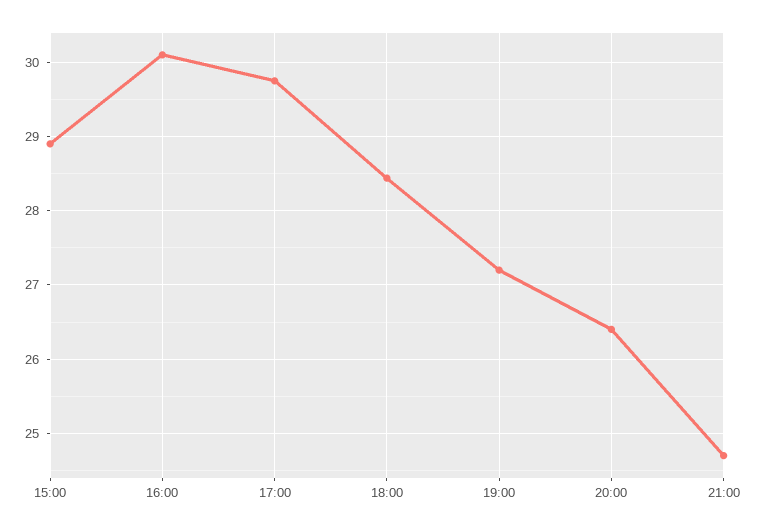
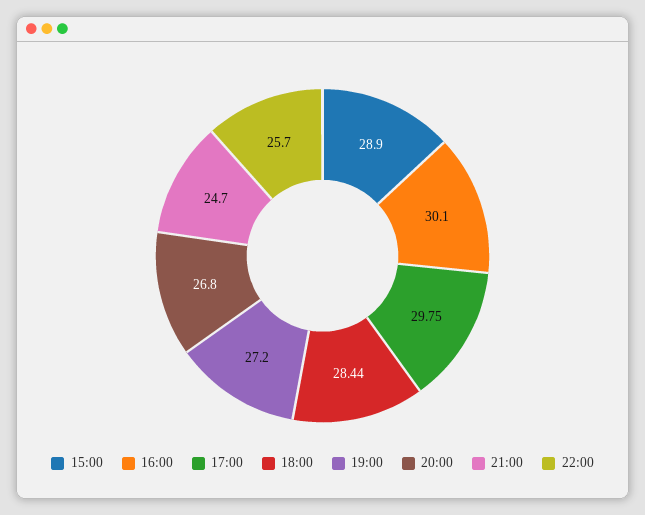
20:00: 26.4 -> 26.8
22:00: none -> 25.7

